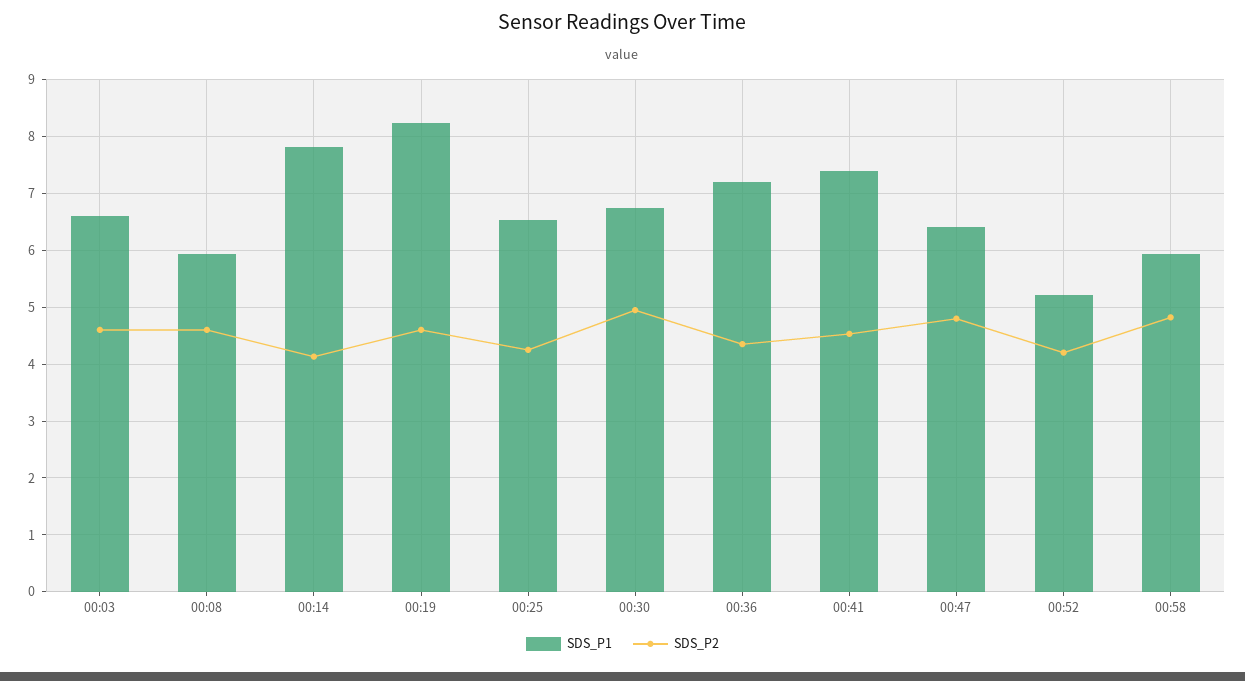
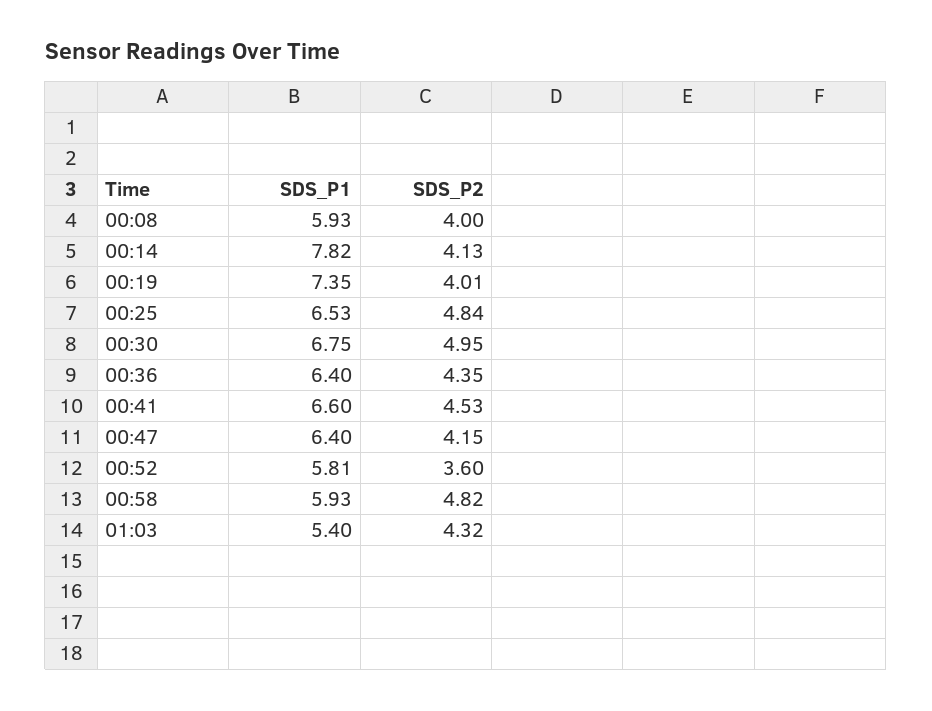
SDS_P1, 00:03: 6.6 -> none
SDS_P2, 00:03: 4.6 -> none
SDS_P2, 00:08: 4.6 -> 4
SDS_P1, 00:19: 8.2 -> 7.35
SDS_P2, 00:19: 4.6 -> 4.01
SDS_P2, 00:25: 4.2 -> 4.84
SDS_P1, 00:36: 7.2 -> 6.4
SDS_P1, 00:41: 7.4 -> 6.6
SDS_P2, 00:47: 4.8 -> 4.15
SDS_P1, 00:52: 5.2 -> 5.81
SDS_P2, 00:52: 4.2 -> 3.6
SDS_P1, 01:03: none -> 5.4
SDS_P2, 01:03: none -> 4.32

